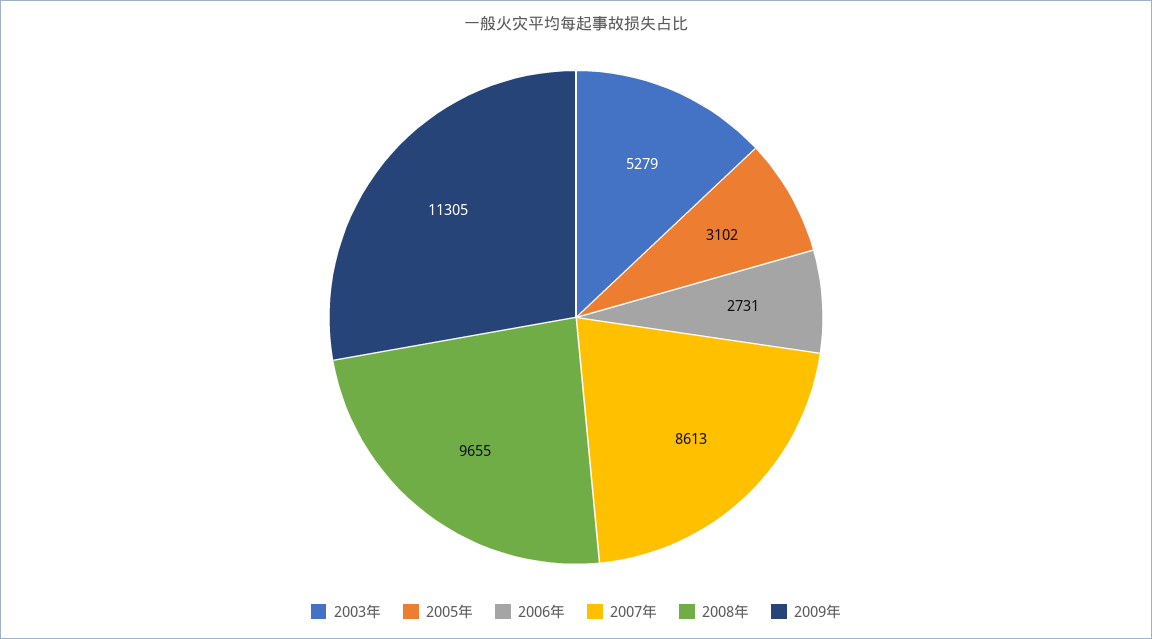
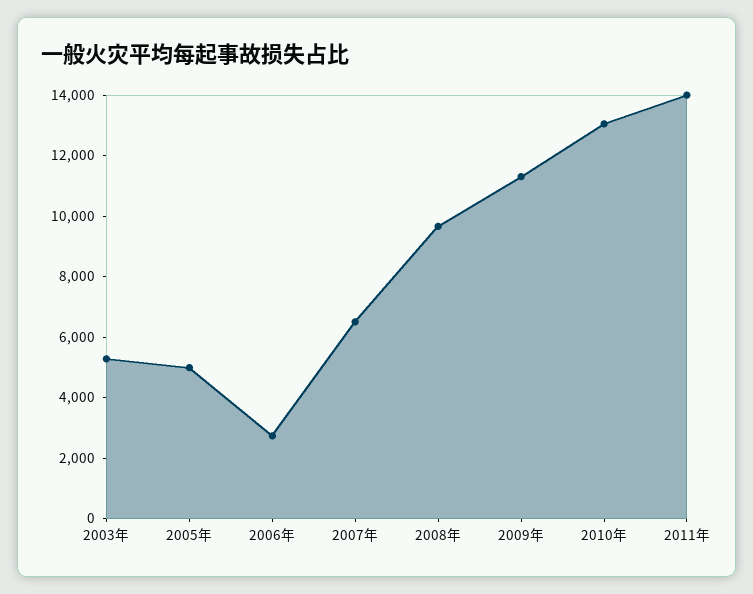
2005年: 3102 -> 5000
2007年: 8613 -> 6500
2010年: none -> 13000
2011年: none -> 14000

